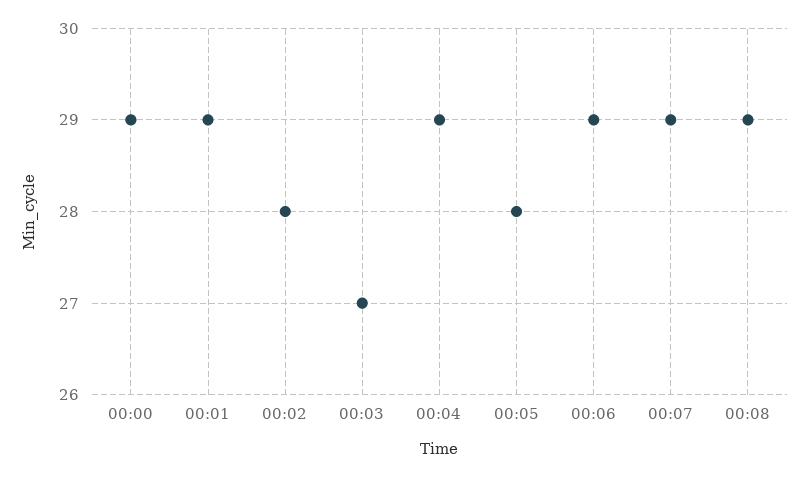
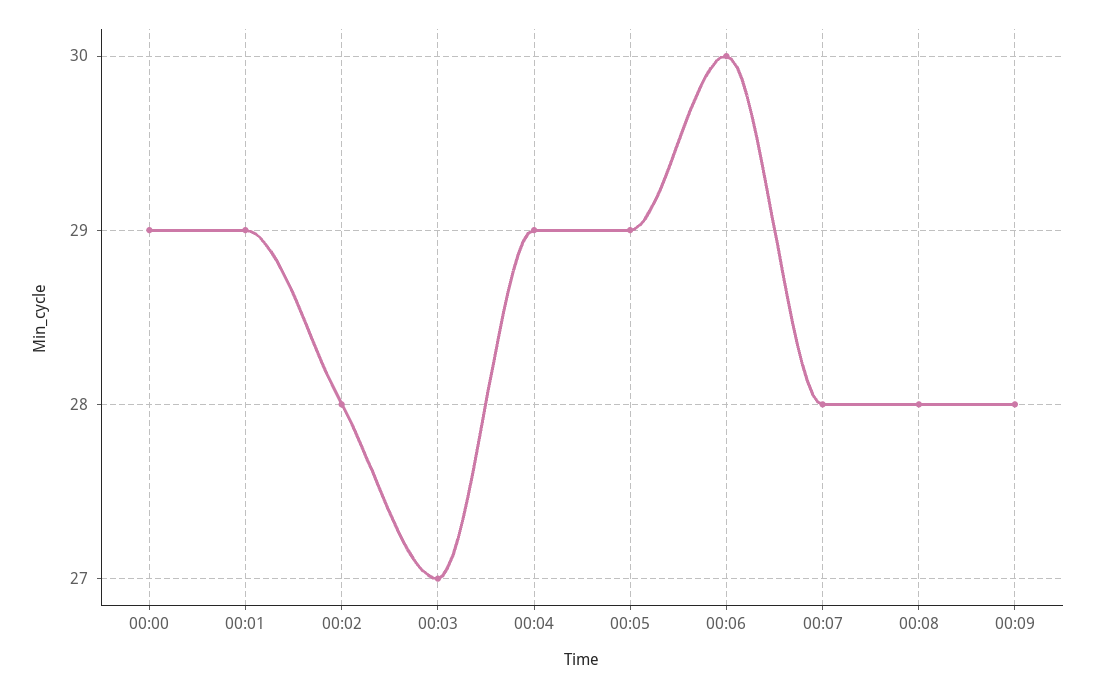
00:05: 28 -> 29
00:06: 29 -> 30
00:07: 29 -> 28
00:08: 29 -> 28
00:09: none -> 28

